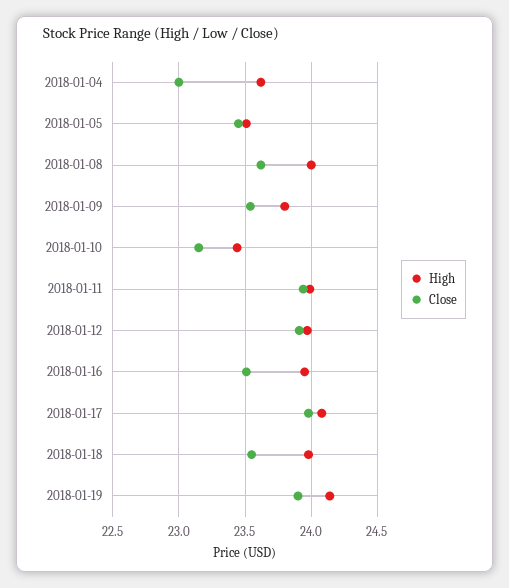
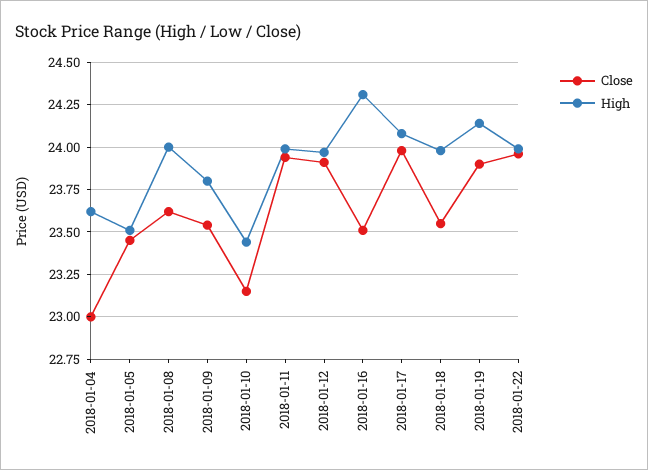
High, 2018-01-16: 23.95 -> 24.3
Close, 2018-01-22: none -> 23.95
High, 2018-01-22: none -> 24

